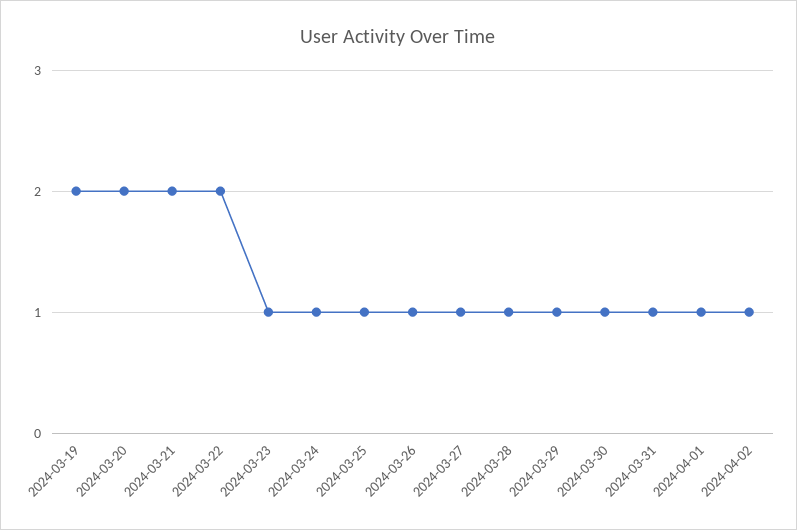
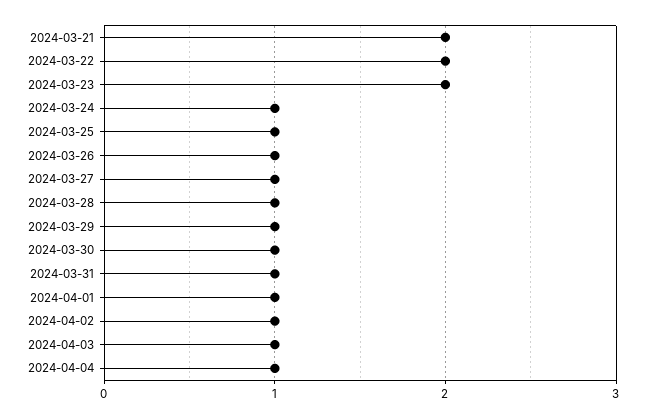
2024-03-19: 2 -> none
2024-03-20: 2 -> none
2024-03-23: 1 -> 2
2024-04-03: none -> 1
2024-04-04: none -> 1

